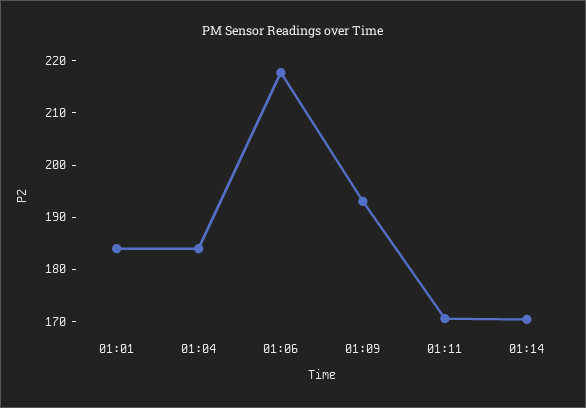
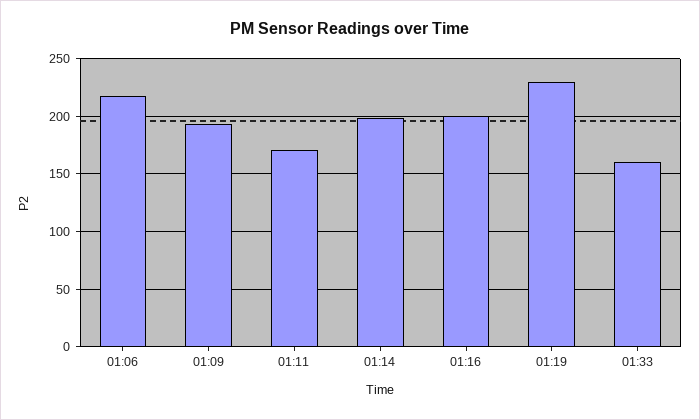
01:01: 184 -> none
01:04: 184 -> none
01:14: 170 -> 200
01:16: none -> 200
01:19: none -> 230
01:33: none -> 160

